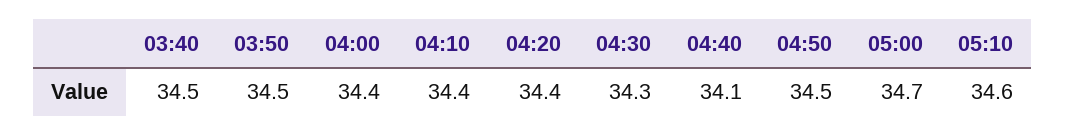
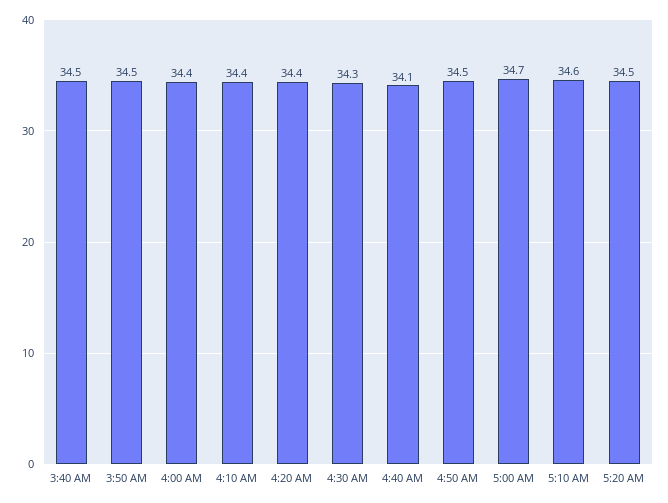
5:20 AM: none -> 34.5

